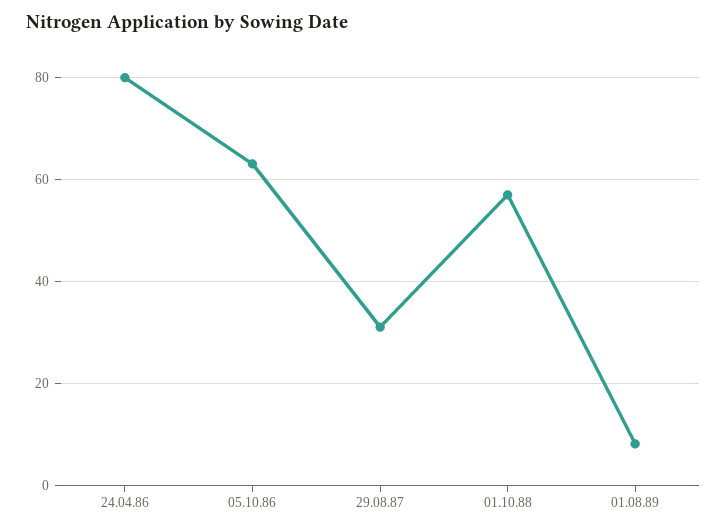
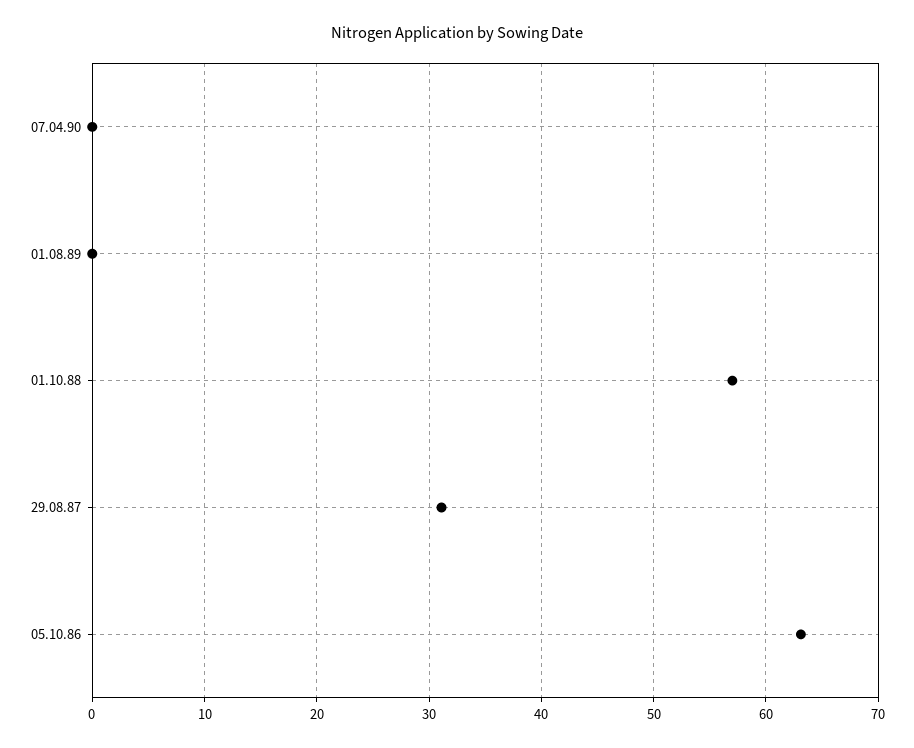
24.04.86: 80 -> none
01.08.89: 8 -> 0
07.04.90: none -> 0

